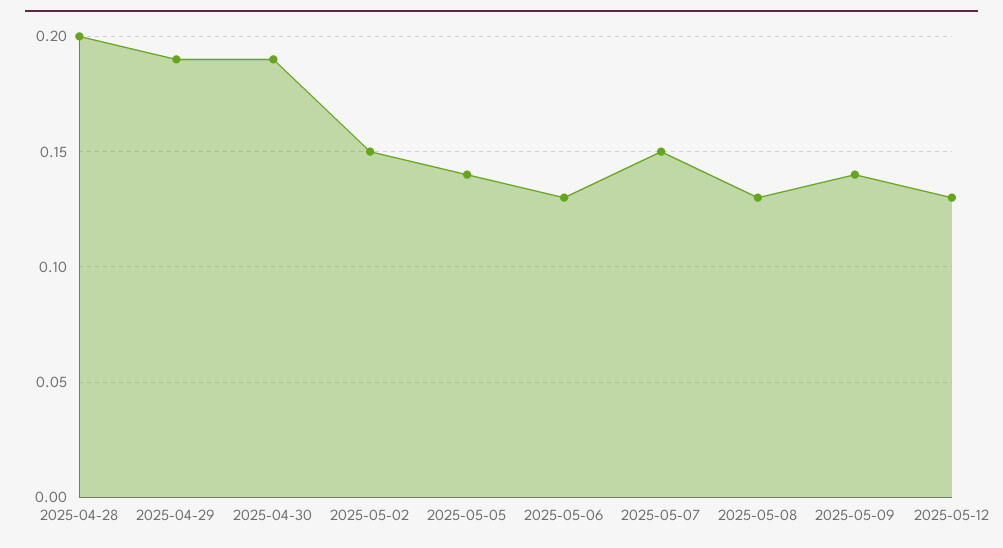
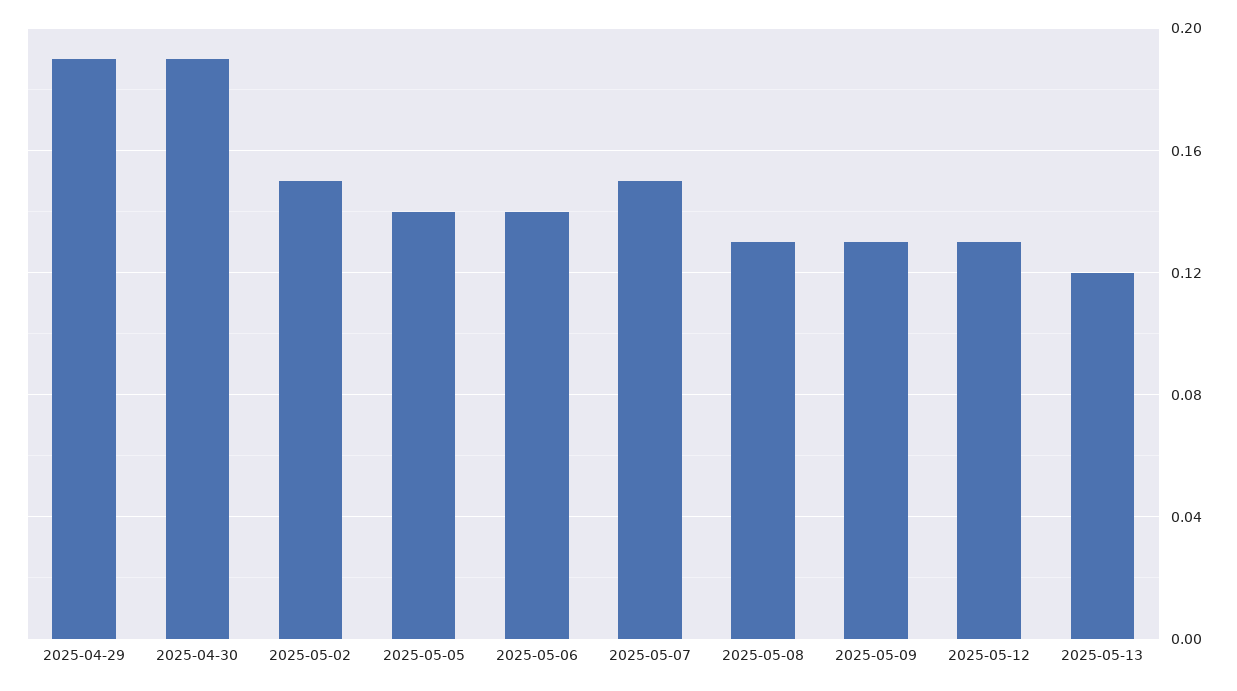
2025-04-28: 0.2 -> none
2025-05-06: 0.13 -> 0.14
2025-05-09: 0.14 -> 0.13
2025-05-13: none -> 0.12

